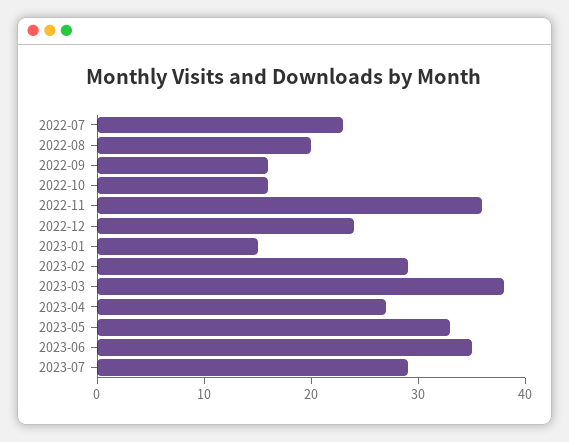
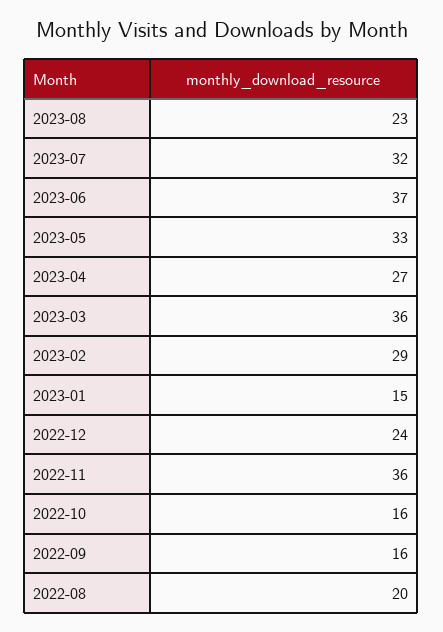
2022-07: 23 -> none
2023-03: 38 -> 36
2023-06: 35 -> 37
2023-07: 29 -> 32
2023-08: none -> 23

